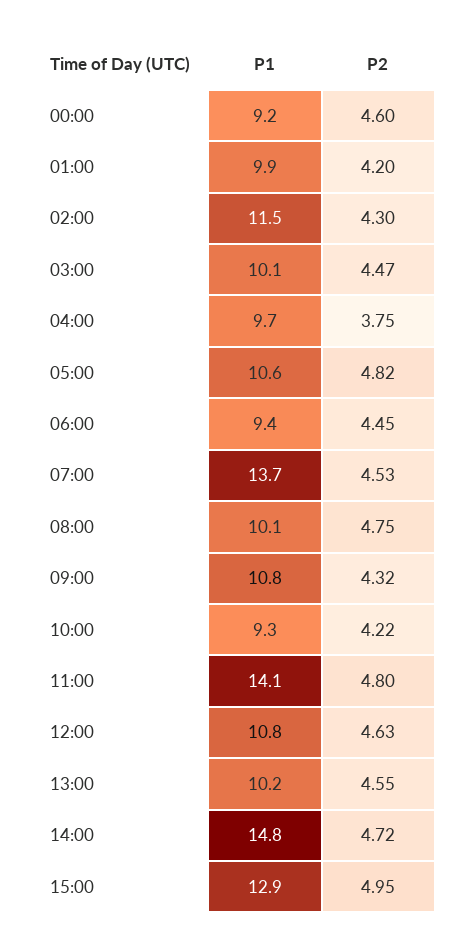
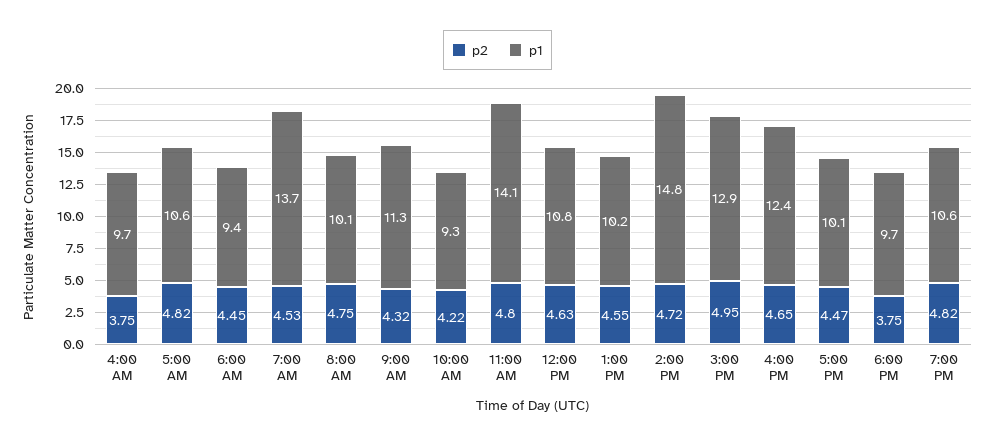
P1, 00:00: 9.2 -> none
P2, 00:00: 4.6 -> none
P1, 01:00: 9.9 -> none
P2, 01:00: 4.2 -> none
P1, 02:00: 11.5 -> none
P2, 02:00: 4.3 -> none
P1, 03:00: 10.1 -> none
P2, 03:00: 4.47 -> none
P1, 09:00: 10.8 -> 11.3
P2, 4:00 PM: none -> 4.65
P1, 4:00 PM: none -> 12.4
P2, 5:00 PM: none -> 4.47
P1, 5:00 PM: none -> 10.1
P2, 6:00 PM: none -> 3.75
P1, 6:00 PM: none -> 9.7
P2, 7:00 PM: none -> 4.82
P1, 7:00 PM: none -> 10.6

